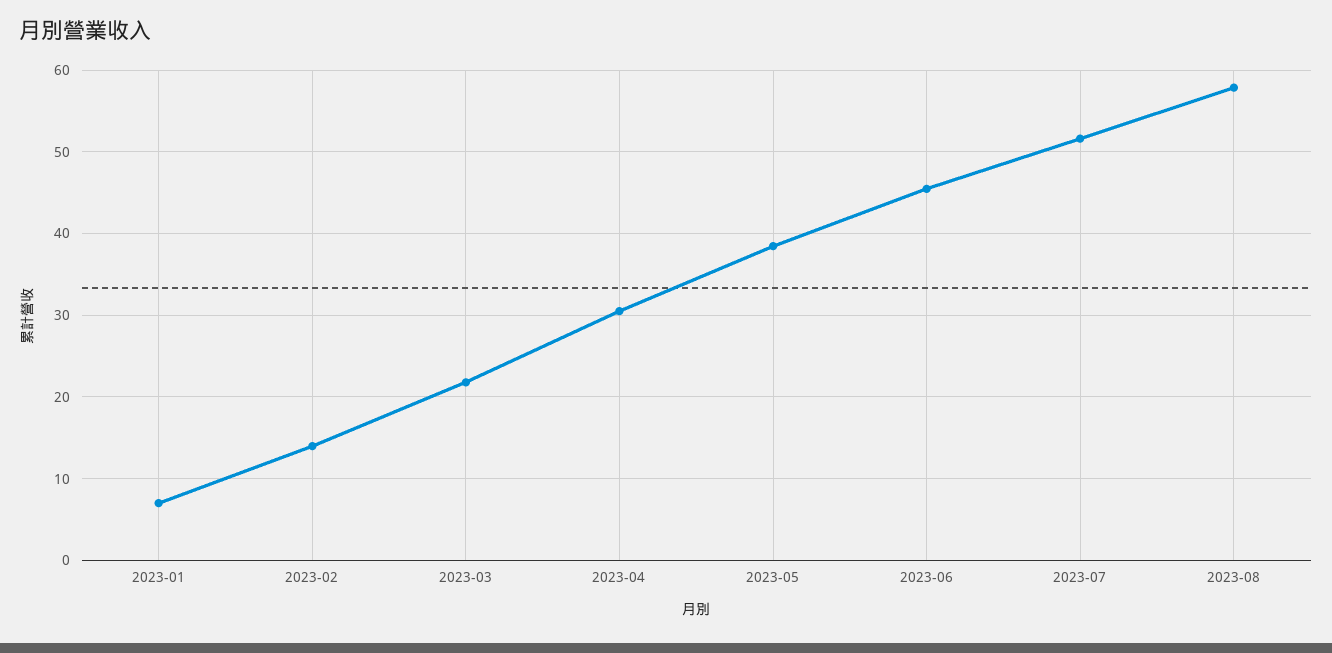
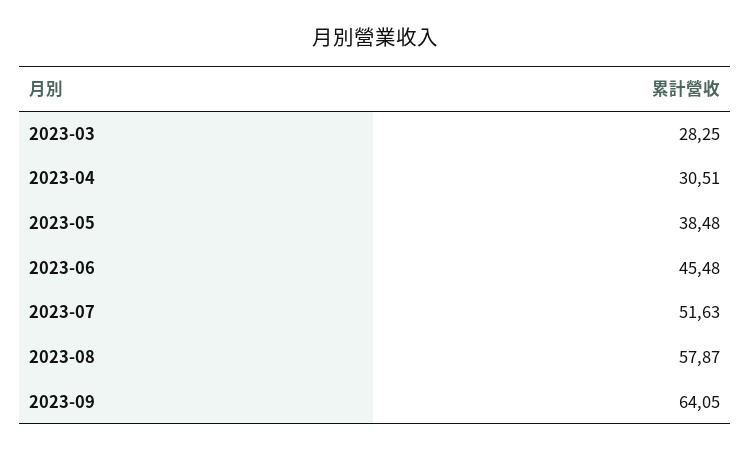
2023-01: 7 -> none
2023-02: 14 -> none
2023-03: 22 -> 28.25
2023-09: none -> 64.05

